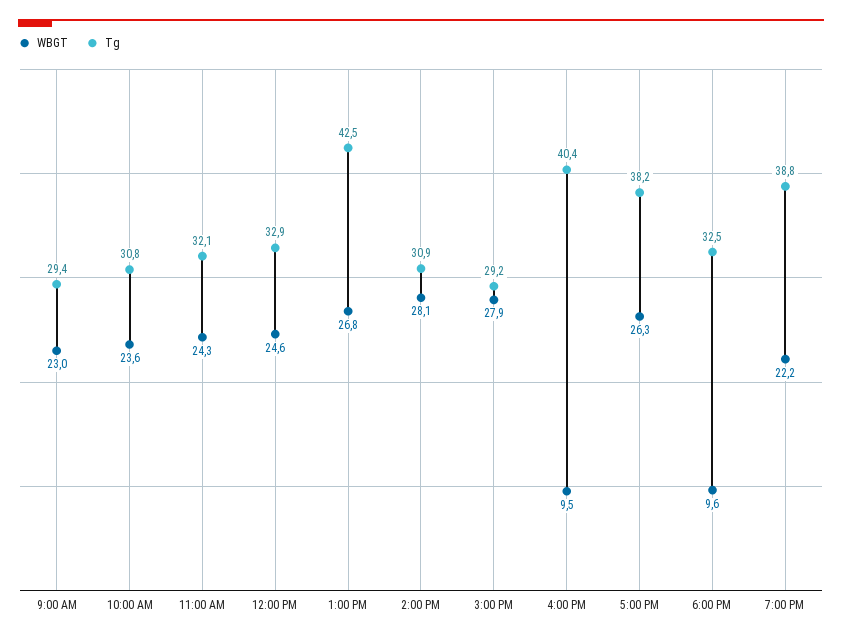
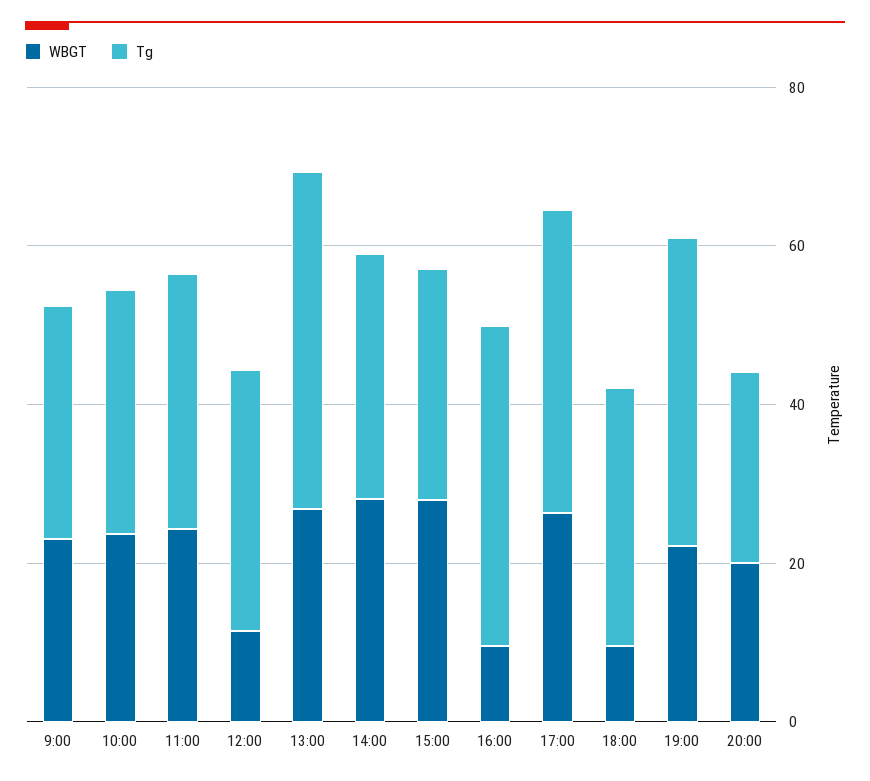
WBGT, 12:00 PM: 24.6 -> 10
WBGT, 20:00: none -> 20
Tg, 20:00: none -> 25

